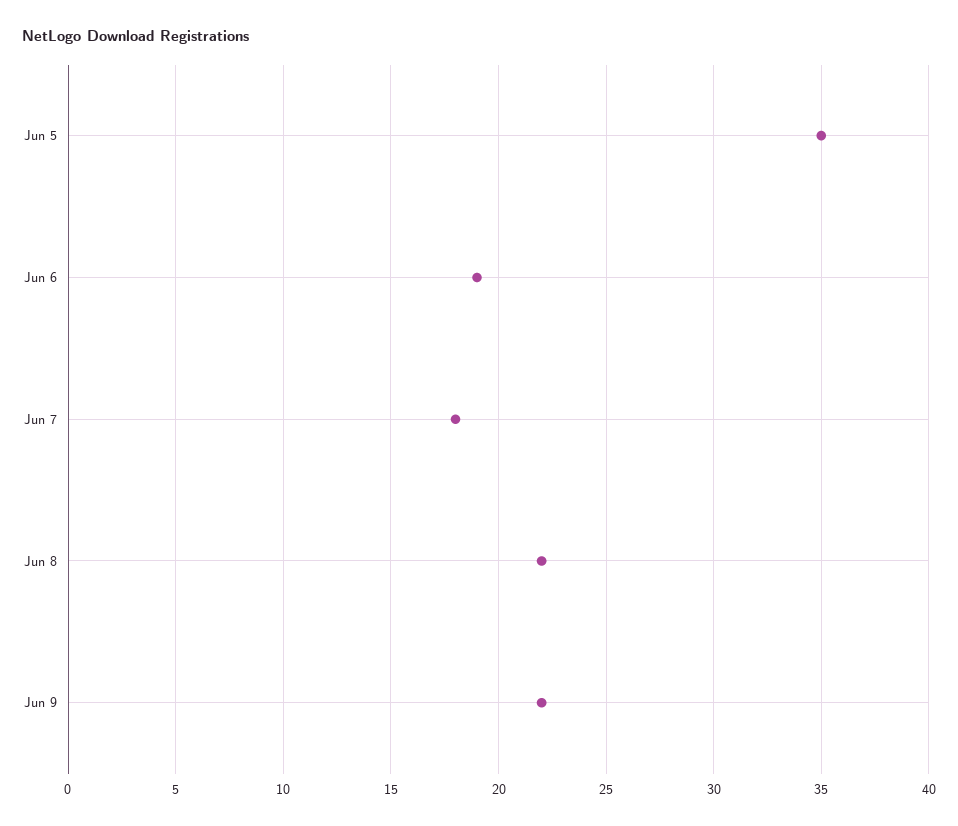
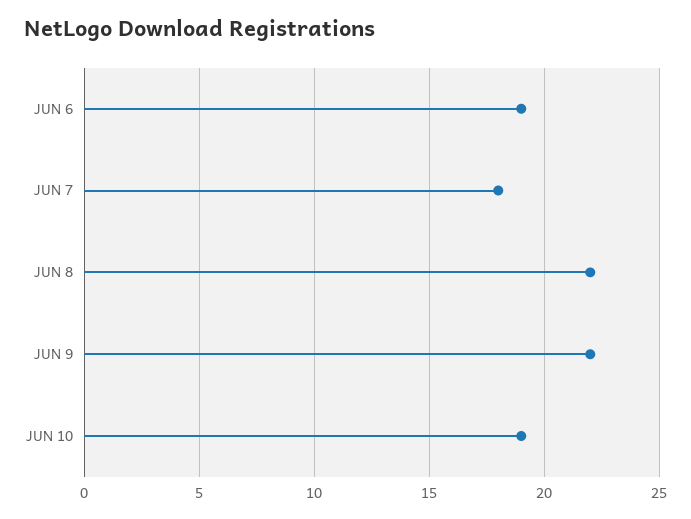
Jun 5: 35 -> none
JUN 10: none -> 19

